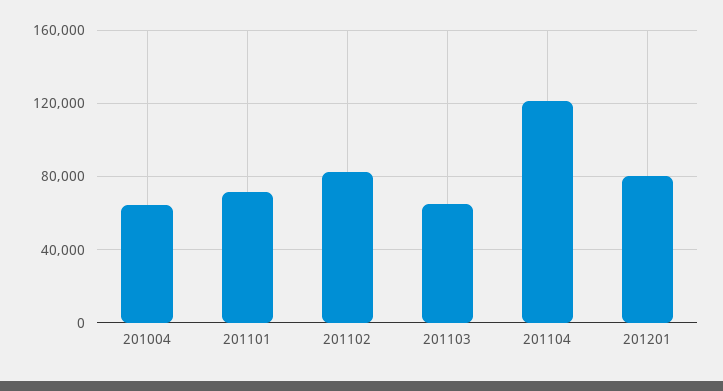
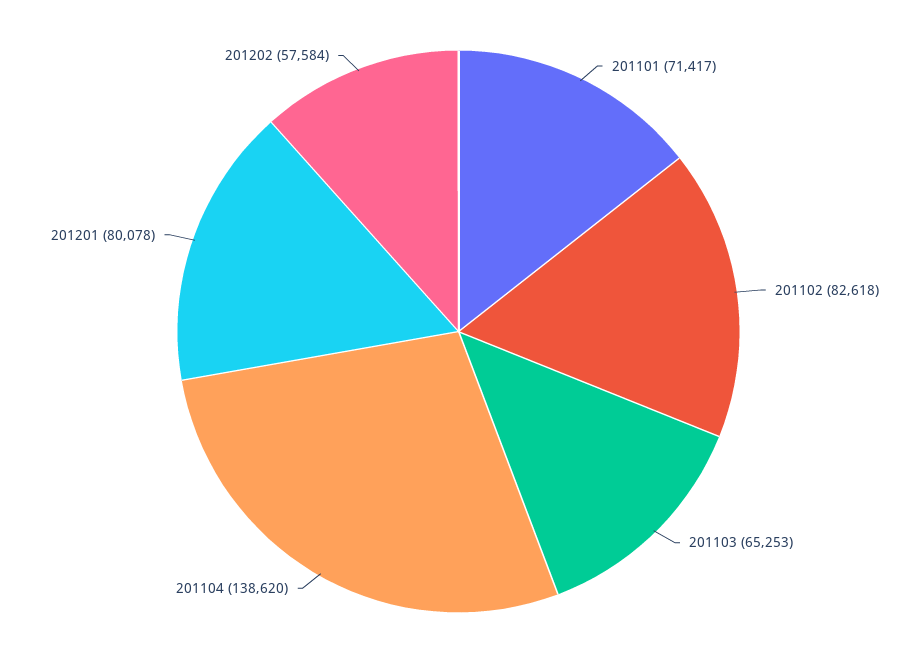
201004: 65000 -> none
201104: 120000 -> 138620
201202: none -> 57584

